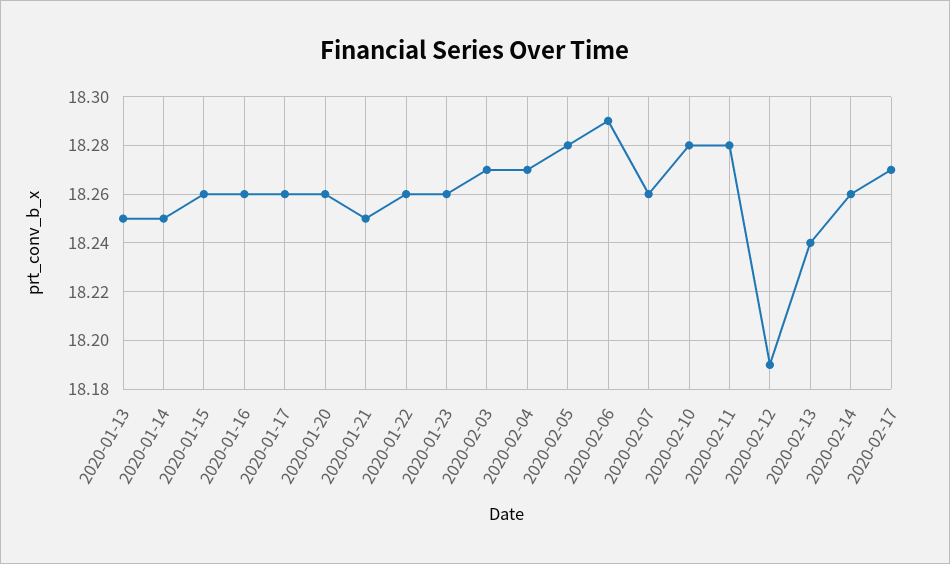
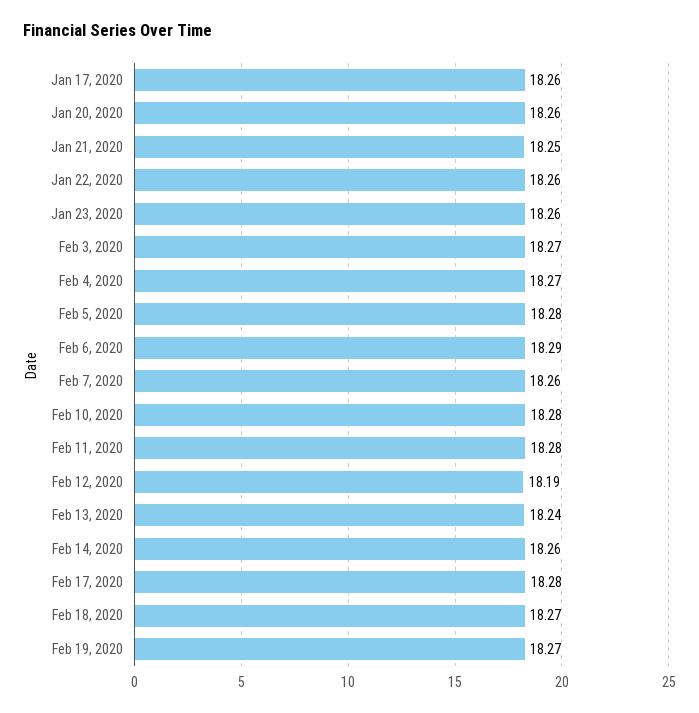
2020-01-13: 18.25 -> none
2020-01-14: 18.25 -> none
2020-01-15: 18.26 -> none
2020-01-16: 18.26 -> none
2020-02-17: 18.27 -> 18.28
Feb 18, 2020: none -> 18.27
Feb 19, 2020: none -> 18.27

